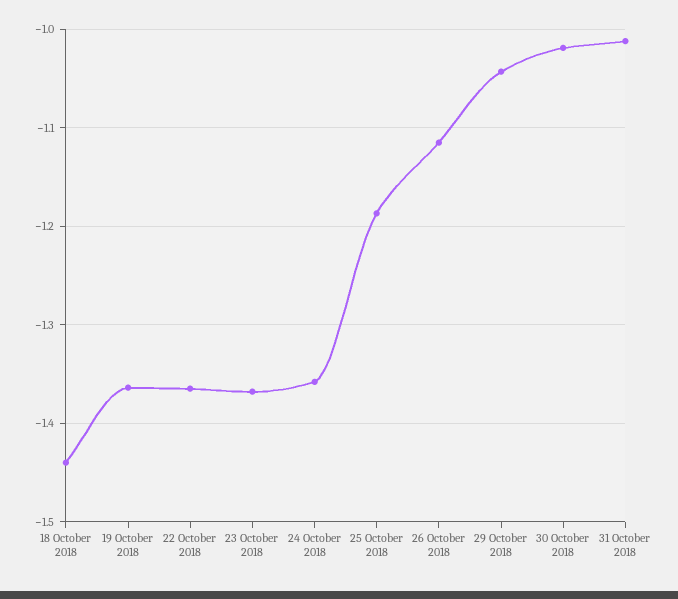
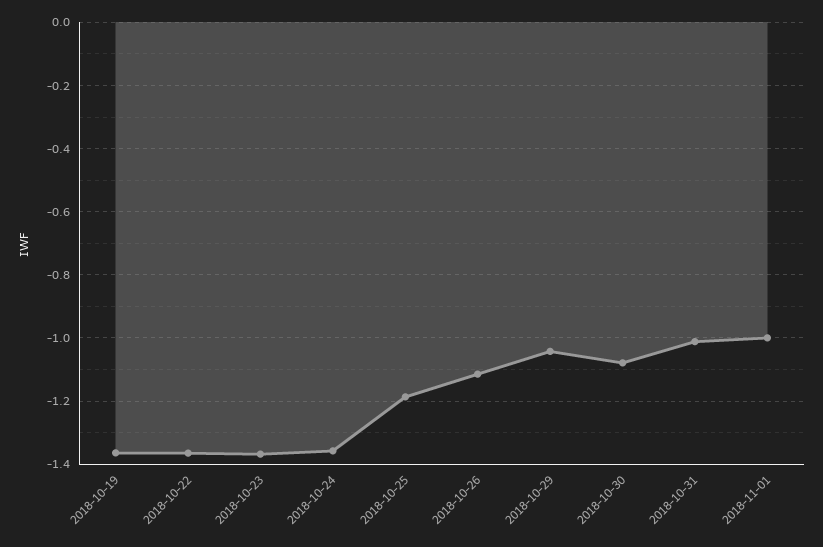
18 October 2018: -1.44 -> none
30 October 2018: -1.02 -> -1.08
2018-11-01: none -> -1

